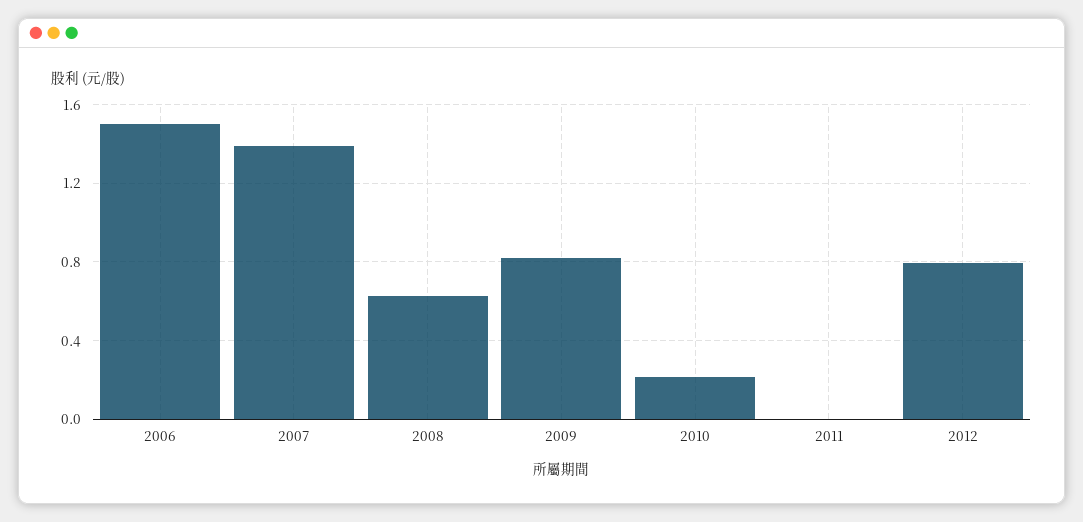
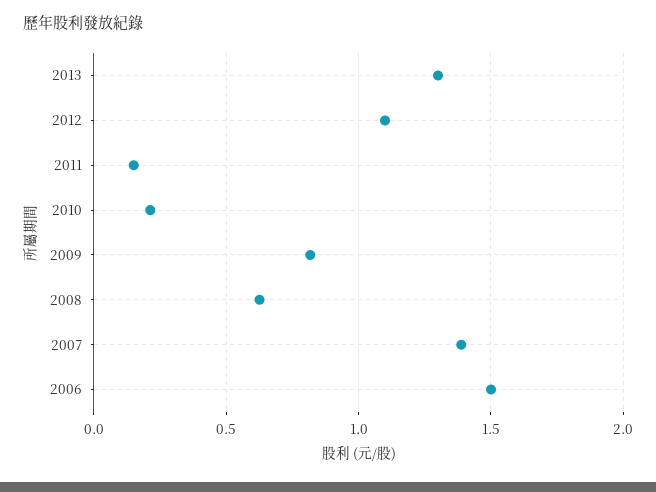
2011: 0 -> 0.15
2012: 0.8 -> 1.1
2013: none -> 1.3

